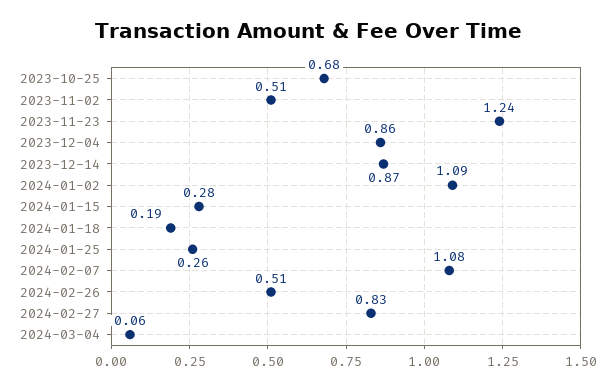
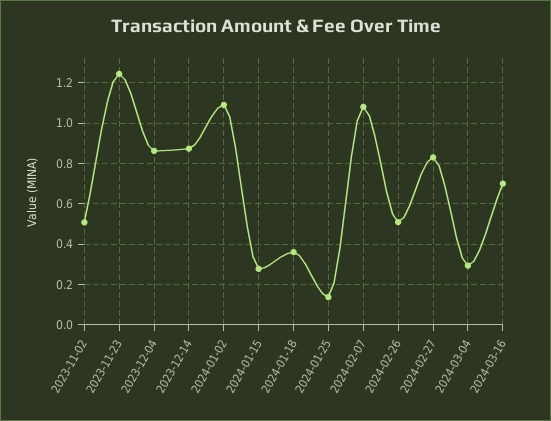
2023-10-25: 0.68 -> none
2024-01-18: 0.19 -> 0.35
2024-01-25: 0.26 -> 0.15
2024-03-04: 0.06 -> 0.3
2024-03-16: none -> 0.7

